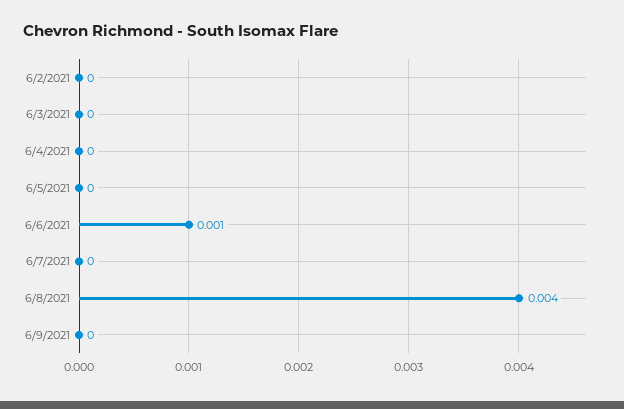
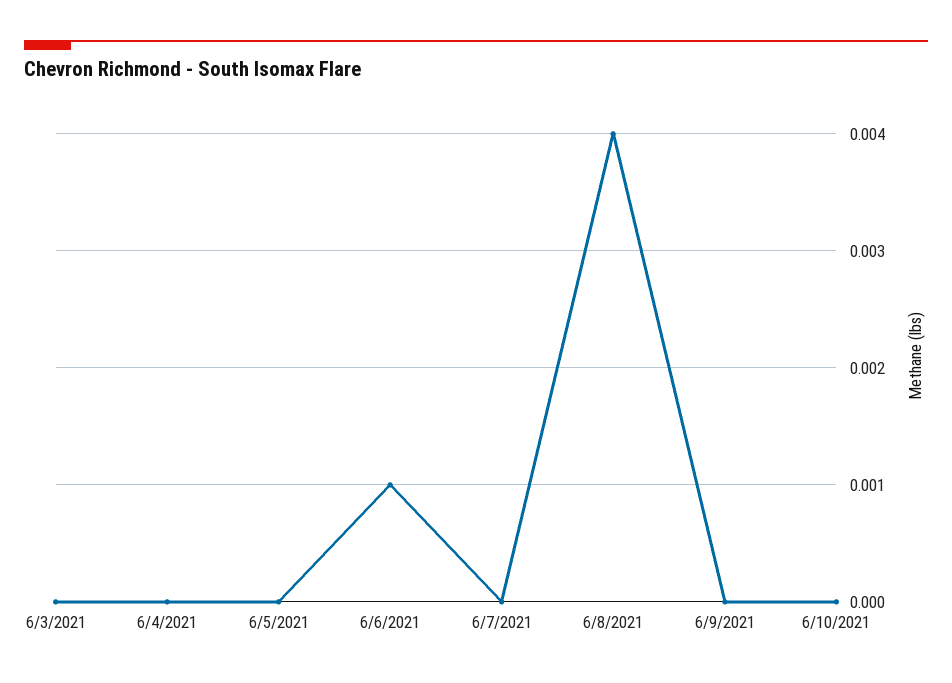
6/2/2021: 0 -> none
6/10/2021: none -> 0

